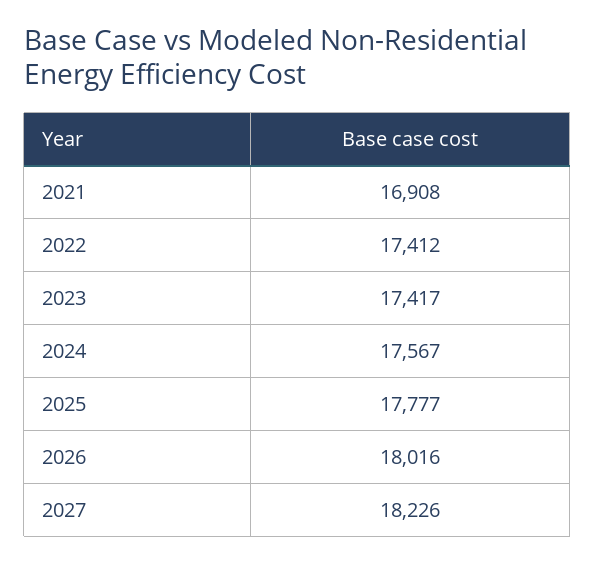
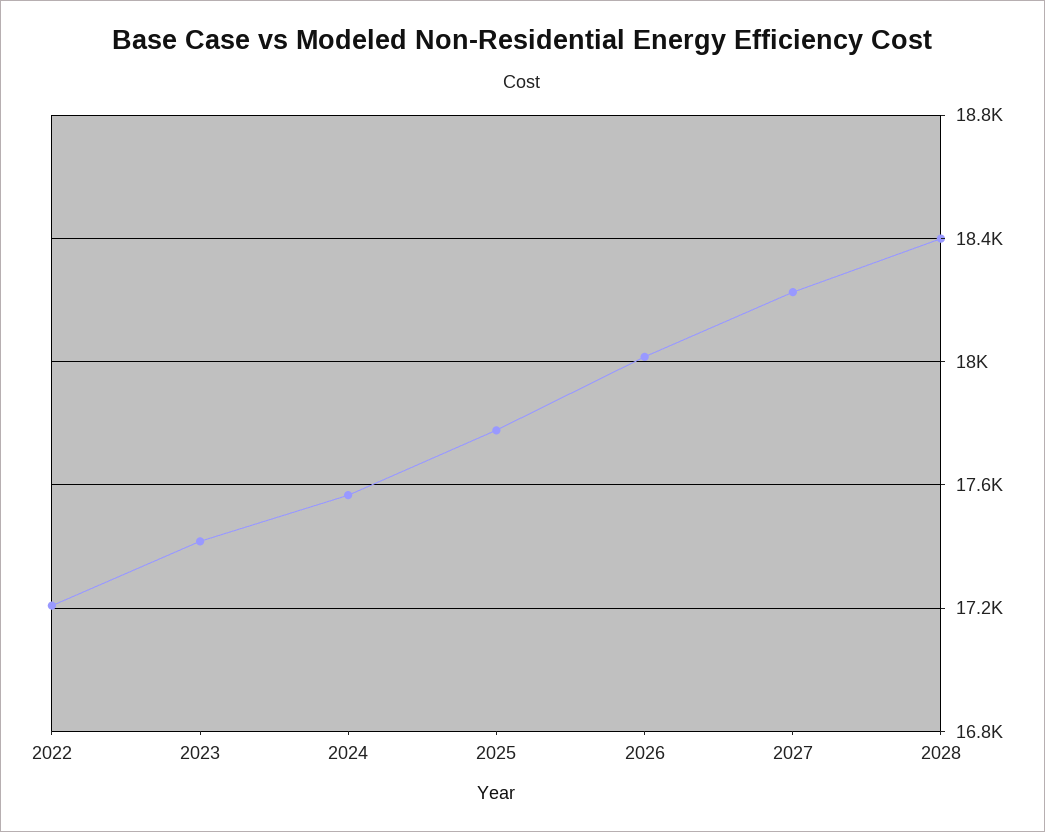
2021: 16908 -> none
2022: 17412 -> 17200
2028: none -> 18400

